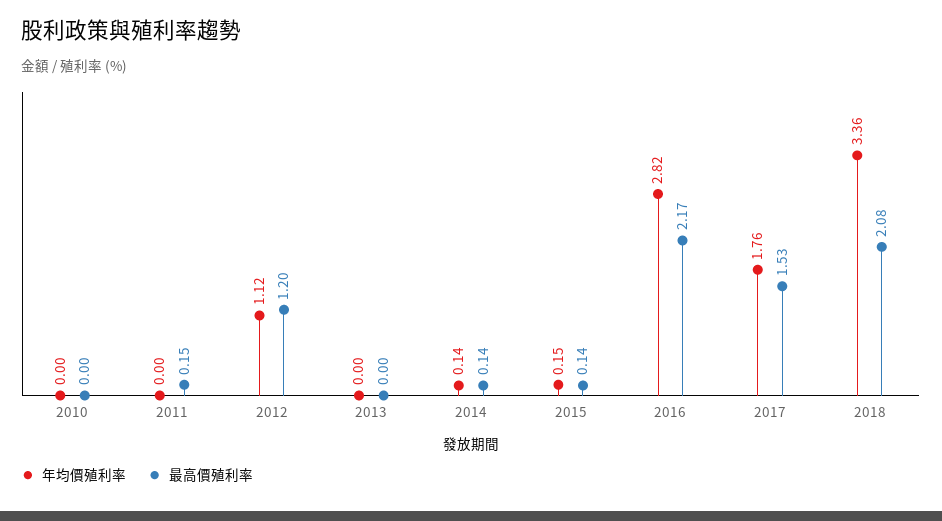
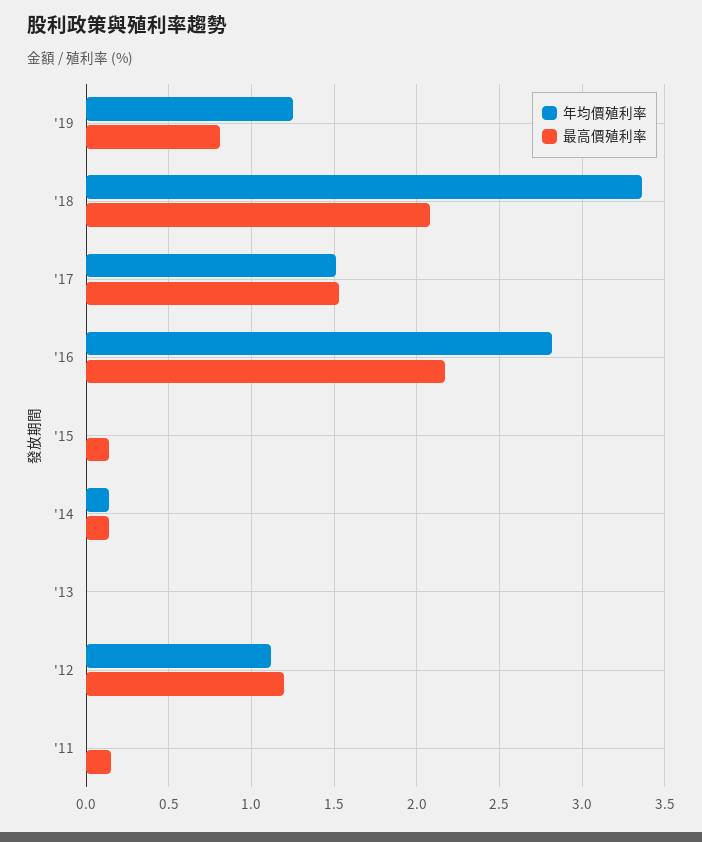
年均價殖利率, 2010: 0 -> none
最高價殖利率, 2010: 0 -> none
年均價殖利率, 2015: 0.15 -> 0
年均價殖利率, 2017: 1.76 -> 1.5
年均價殖利率, '19: none -> 1.25
最高價殖利率, '19: none -> 0.8

